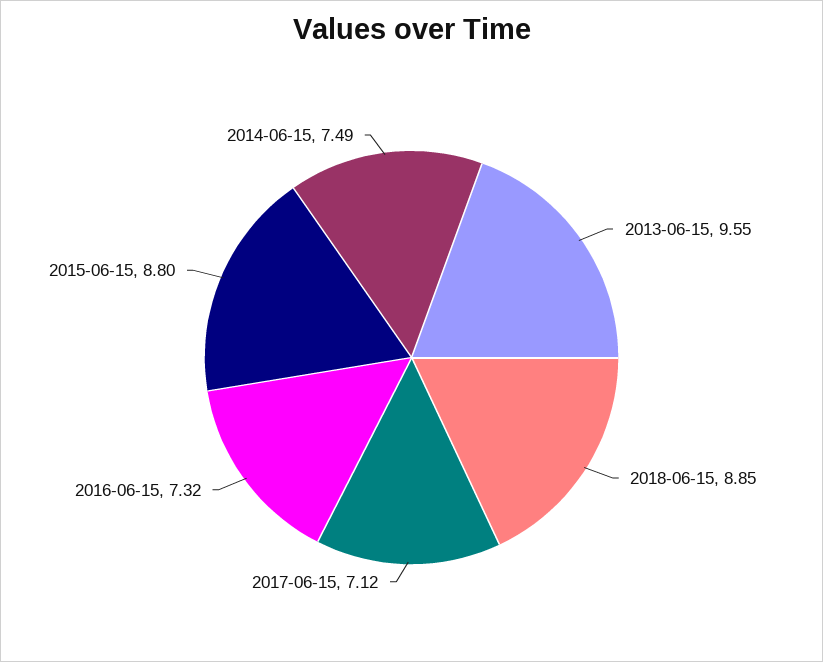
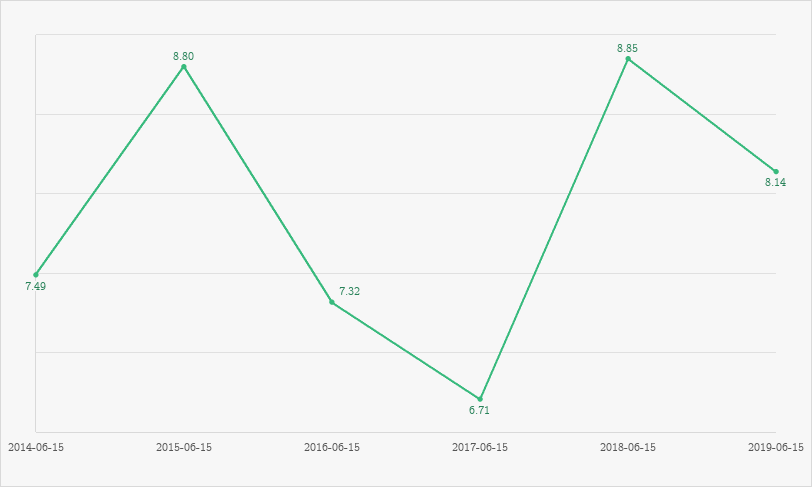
2013-06-15: 9.55 -> none
2017-06-15: 7.12 -> 6.71
2019-06-15: none -> 8.14

